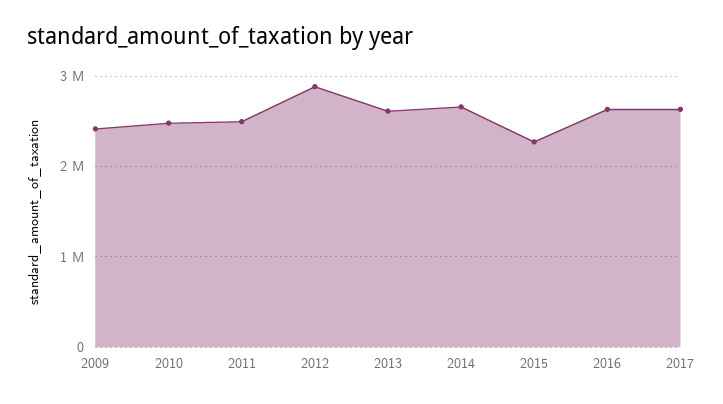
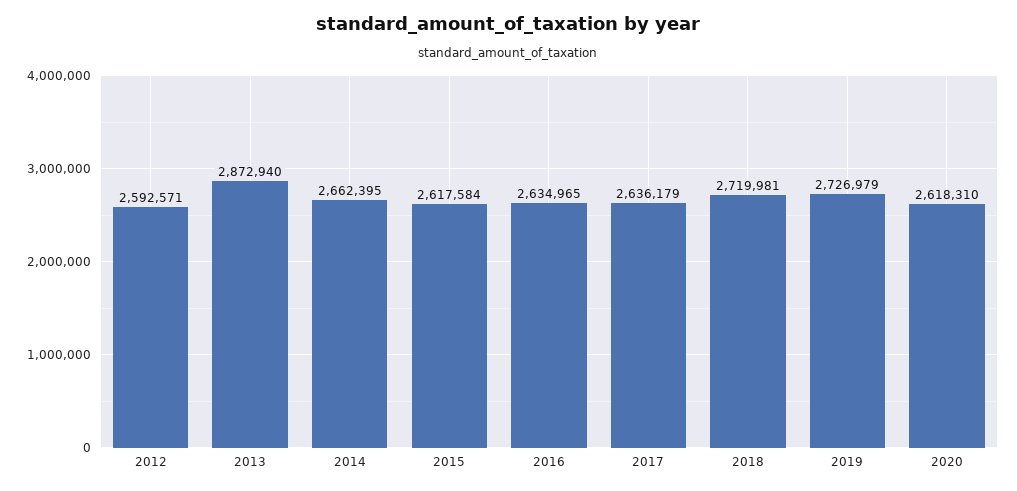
2009: 2400000 -> none
2010: 2500000 -> none
2011: 2500000 -> none
2012: 2900000 -> 2592571
2013: 2600000 -> 2872940
2015: 2300000 -> 2617584
2018: none -> 2719981
2019: none -> 2726979
2020: none -> 2618310

